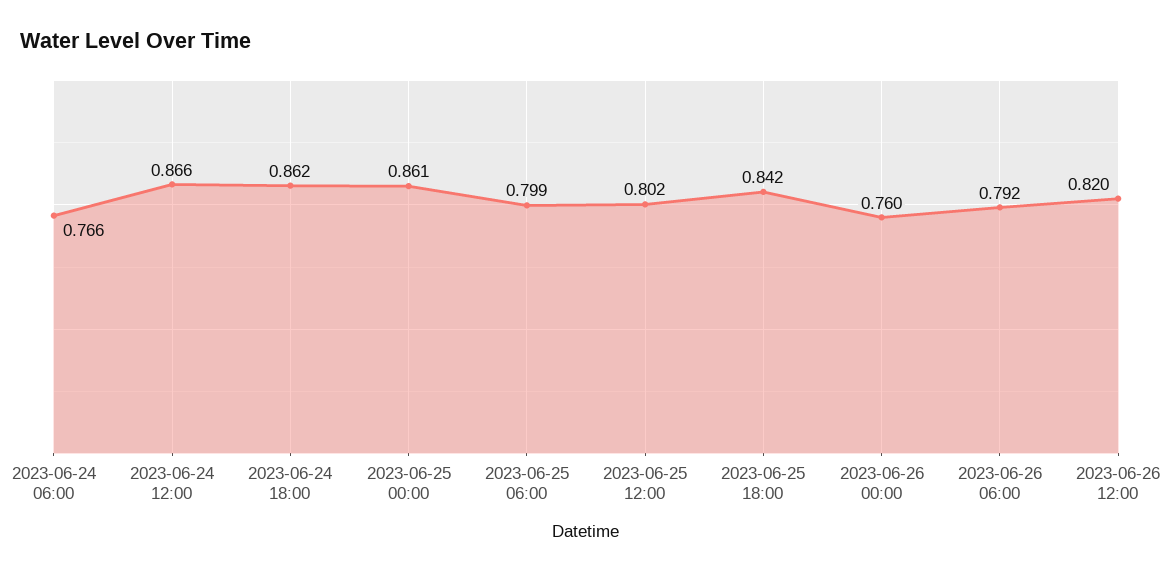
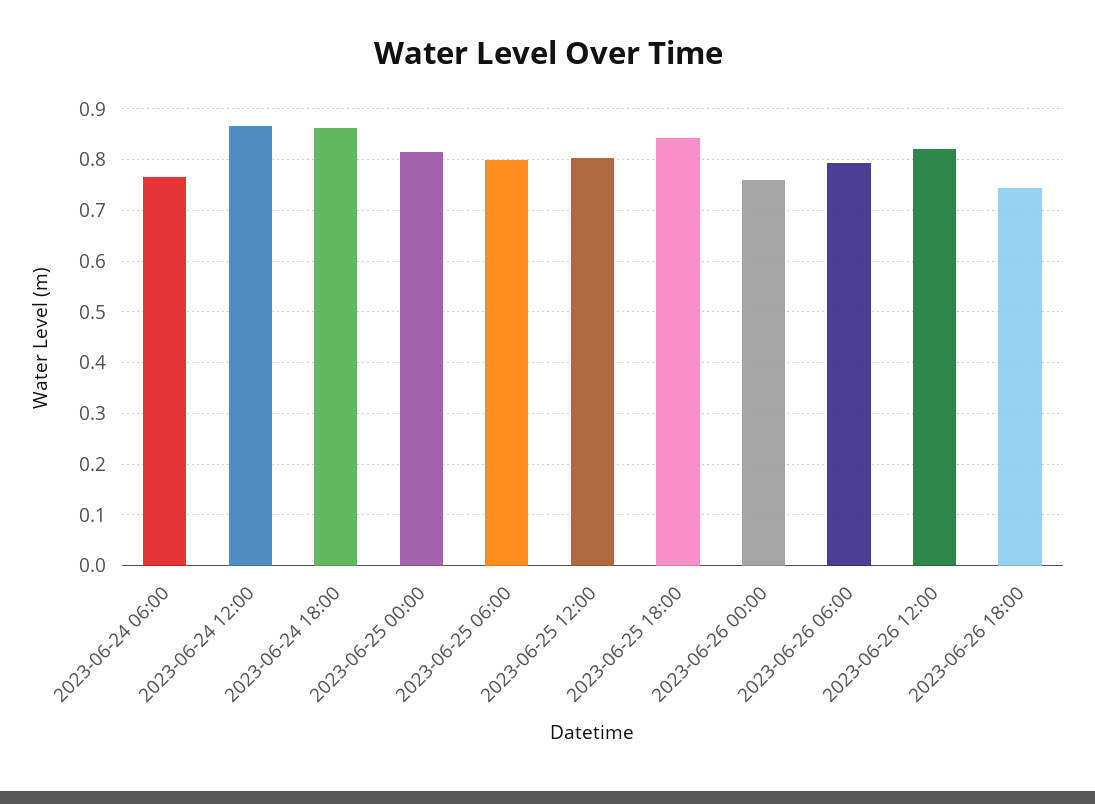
2023-06-25 00:00: 0.861 -> 0.82
2023-06-26 18:00: none -> 0.74

